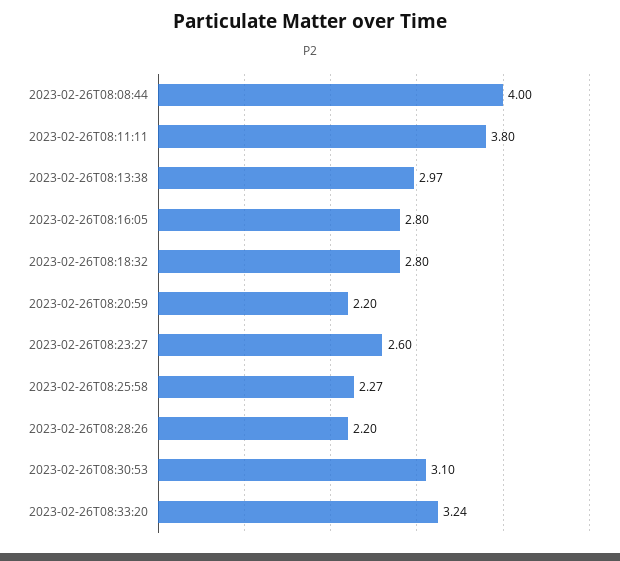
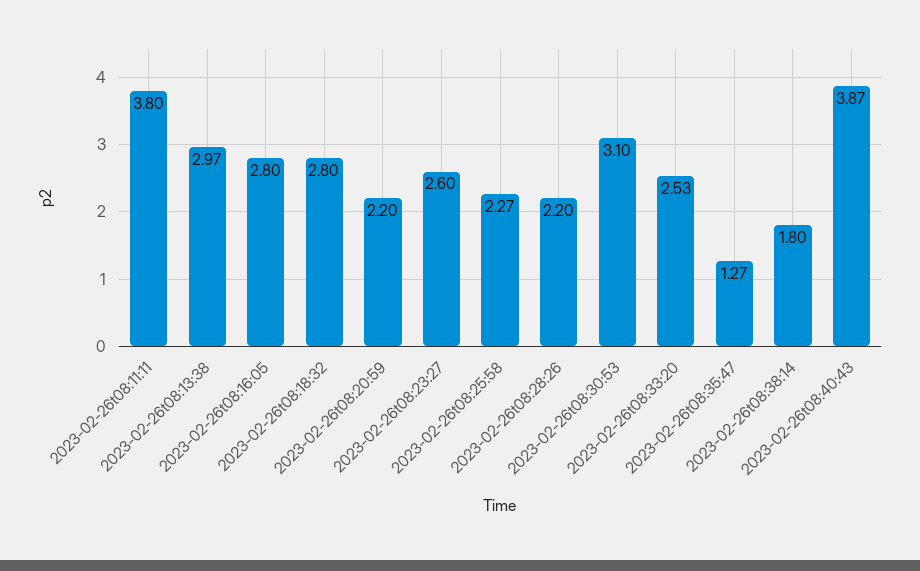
2023-02-26T08:08:44: 4 -> none
2023-02-26T08:33:20: 3.24 -> 2.53
2023-02-26t08:35:47: none -> 1.27
2023-02-26t08:38:14: none -> 1.8
2023-02-26t08:40:43: none -> 3.87

